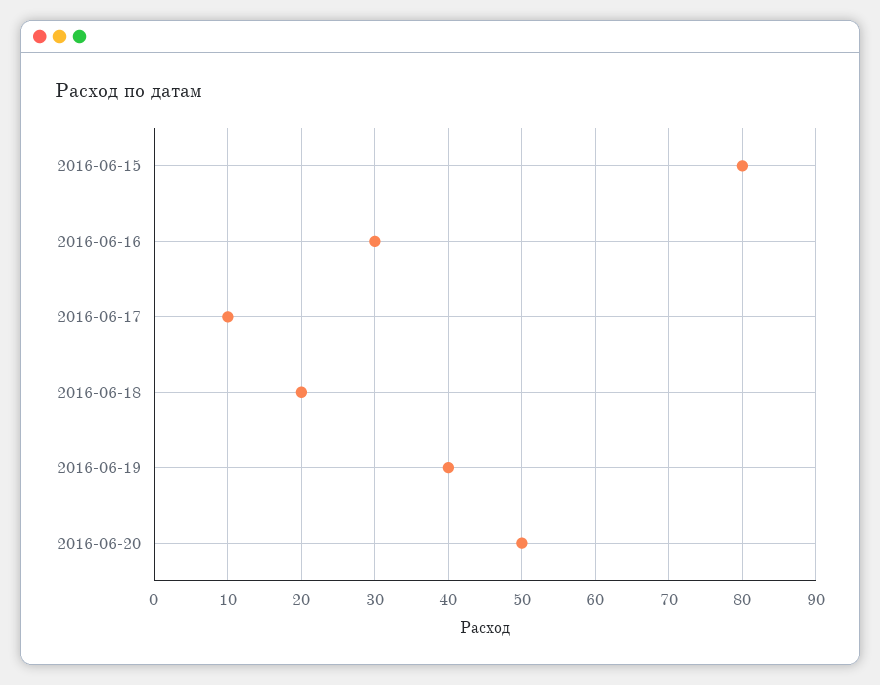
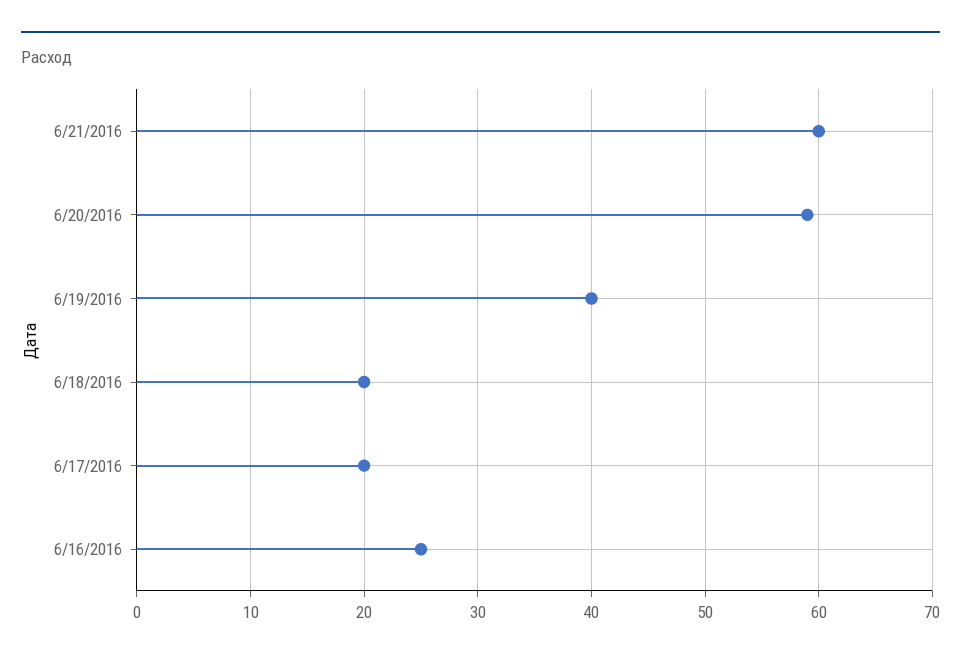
2016-06-15: 80 -> none
2016-06-16: 30 -> 25
2016-06-17: 10 -> 20
2016-06-20: 50 -> 59
6/21/2016: none -> 60

